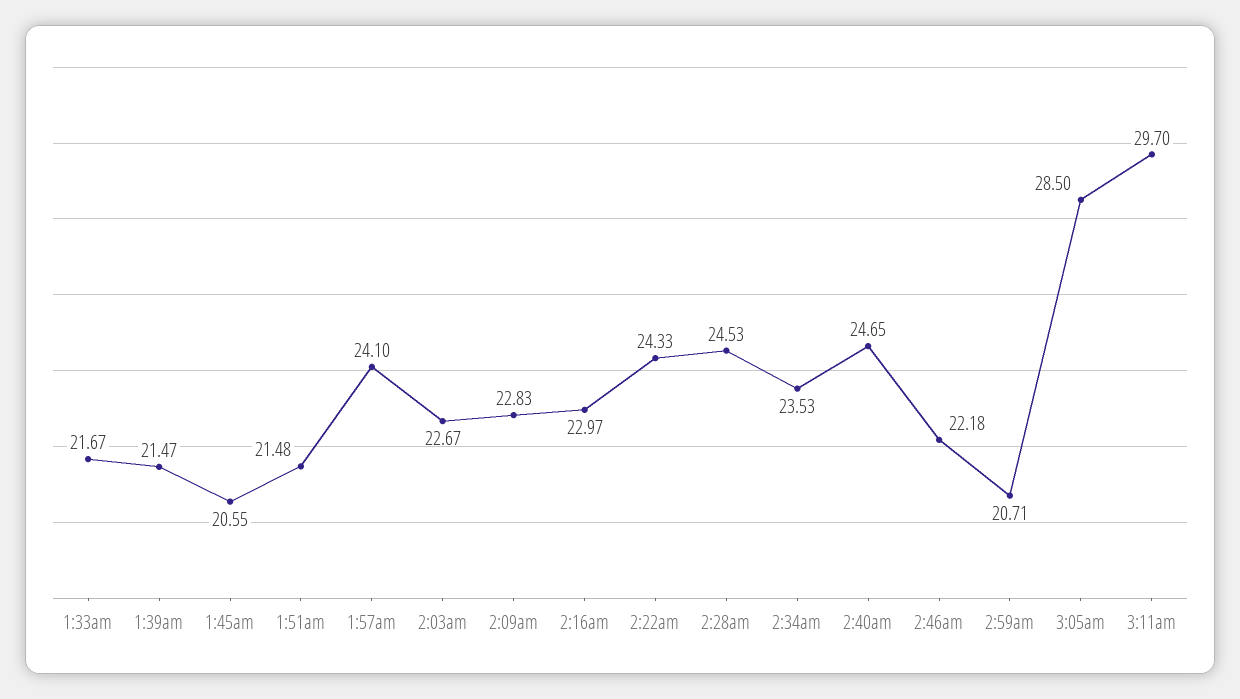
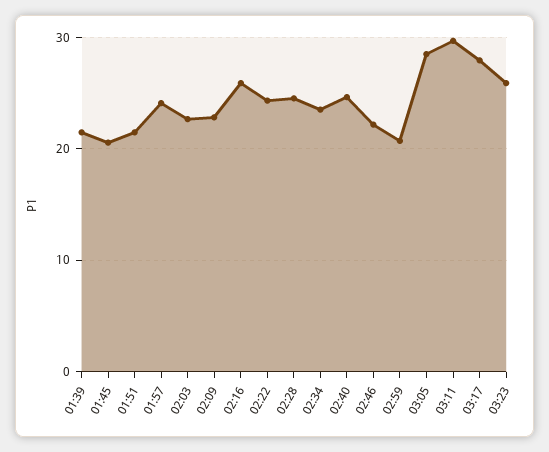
1:33am: 21.67 -> none
2:16am: 22.97 -> 26
03:17: none -> 28
03:23: none -> 26

